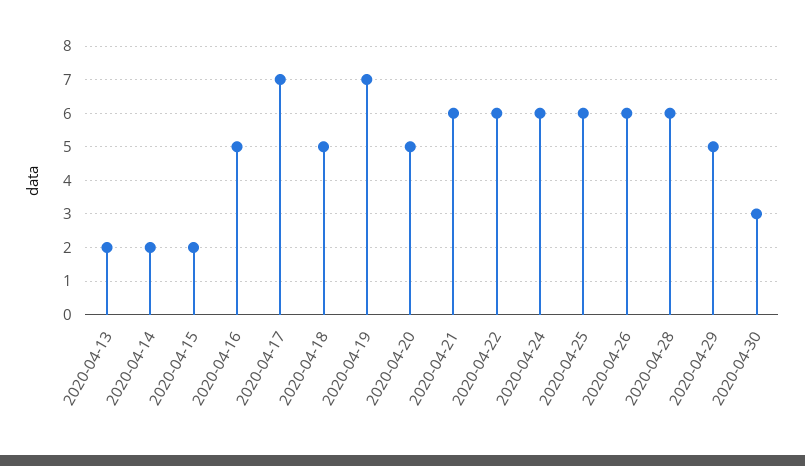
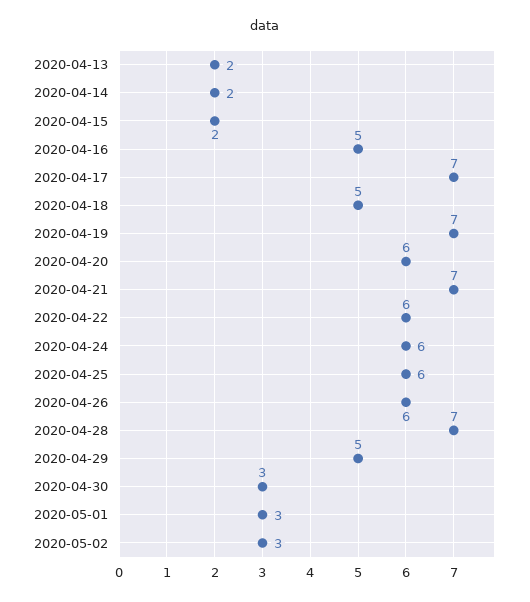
2020-04-20: 5 -> 6
2020-04-21: 6 -> 7
2020-04-28: 6 -> 7
2020-05-01: none -> 3
2020-05-02: none -> 3

